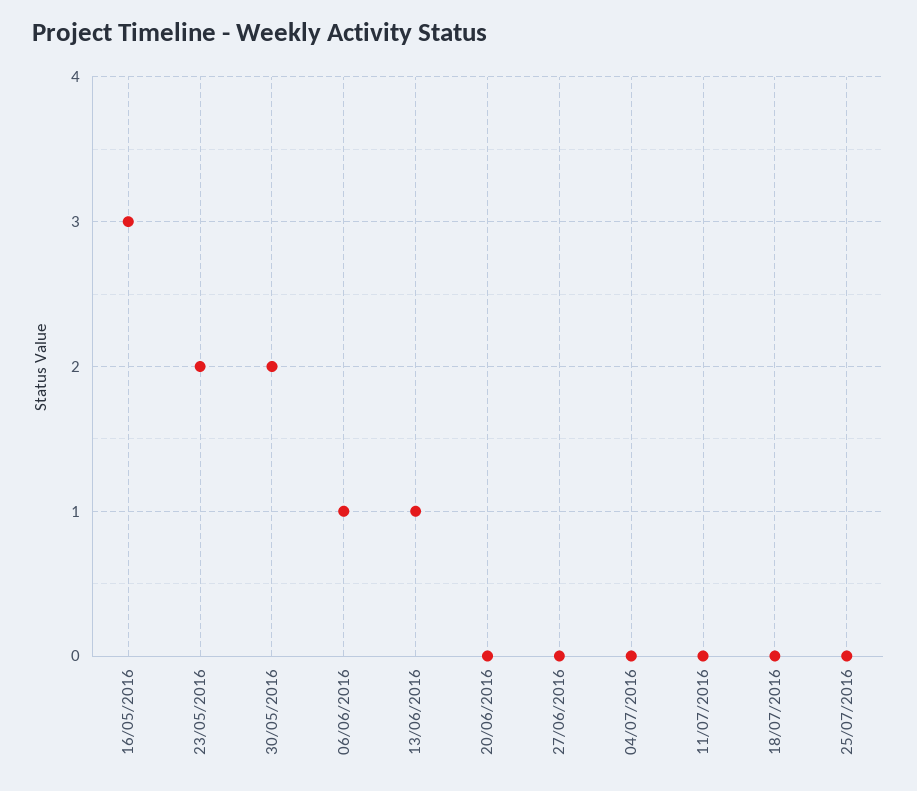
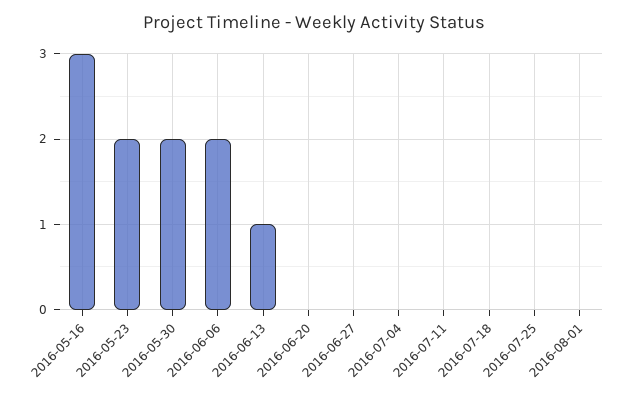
06/06/2016: 1 -> 2
2016-08-01: none -> 0

